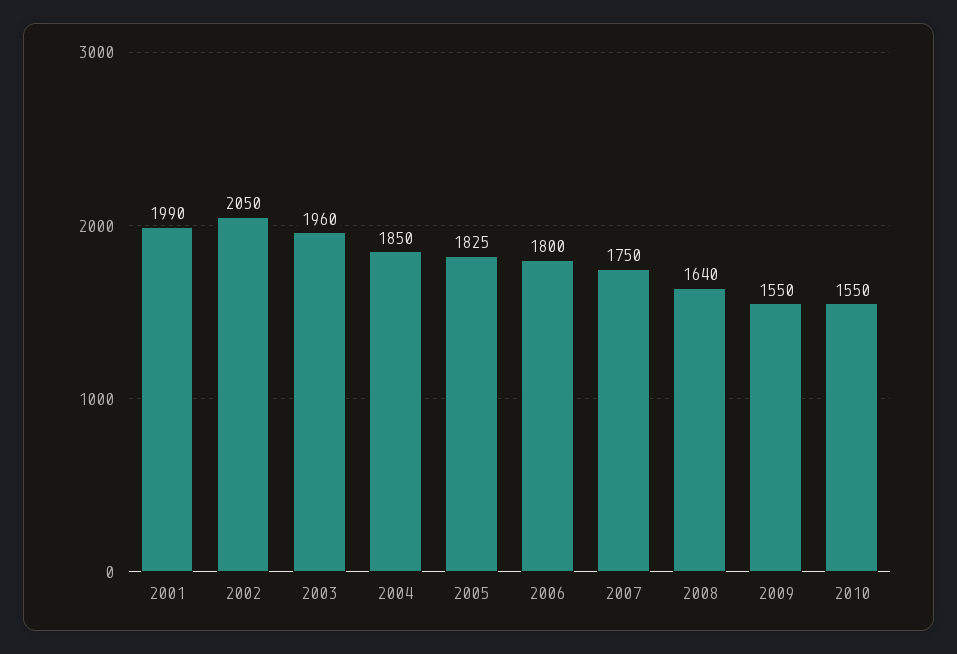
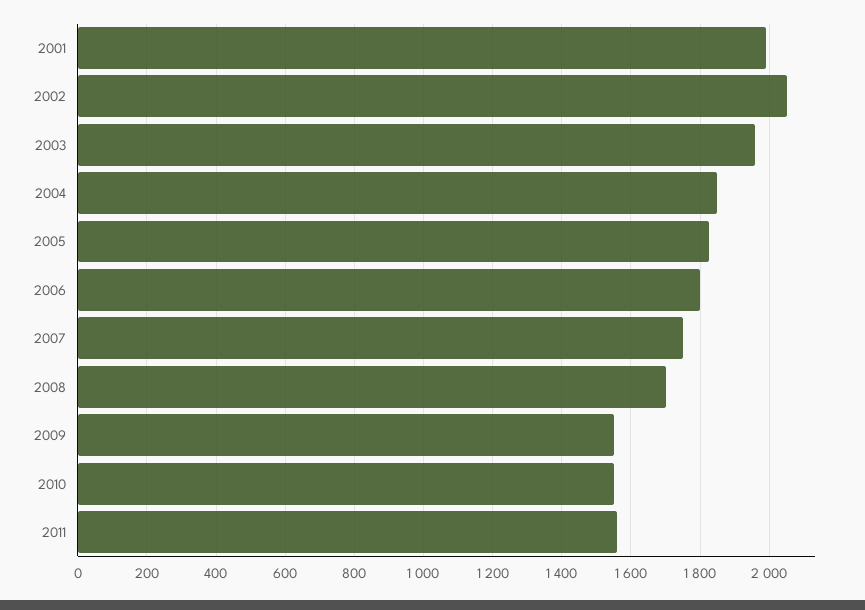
2008: 1640 -> 1700
2011: none -> 1560

